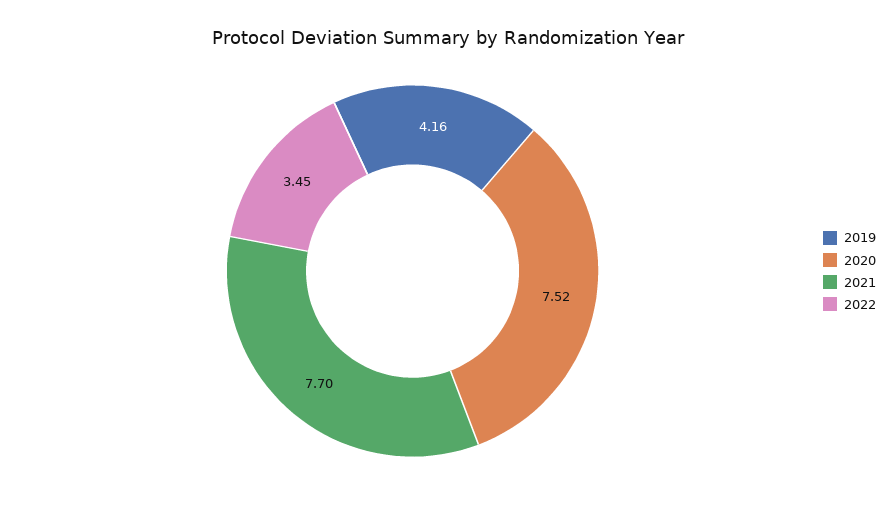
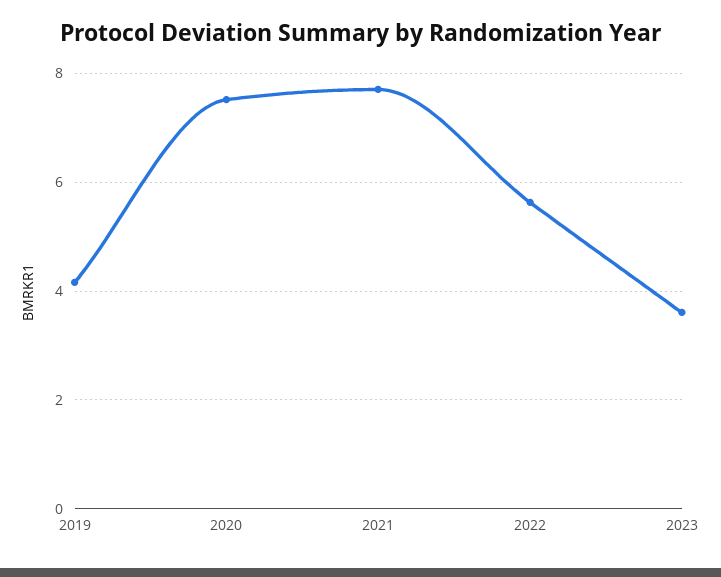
2022: 3.45 -> 5.6
2023: none -> 3.6

